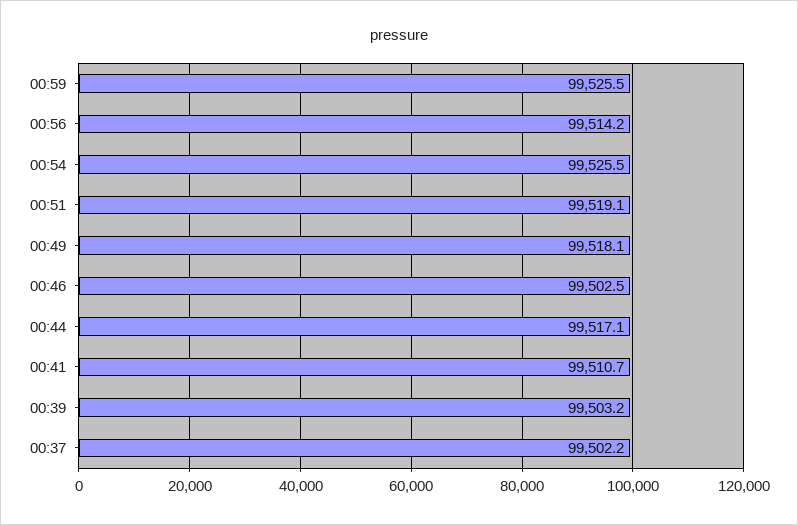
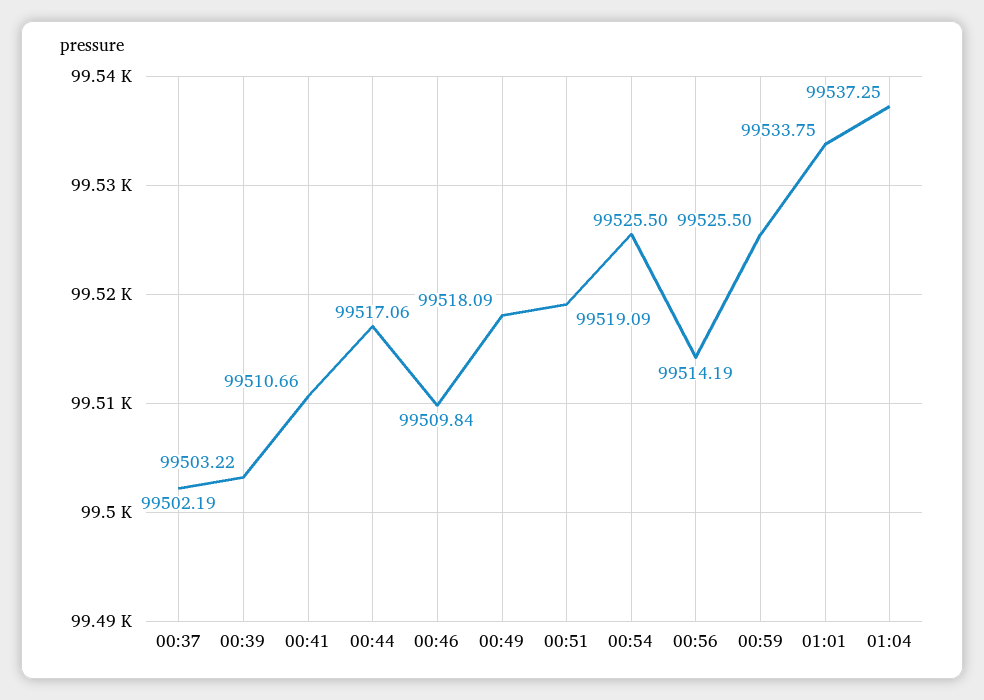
00:46: 99502.5 -> 99509.84
01:01: none -> 99533.75
01:04: none -> 99537.25

